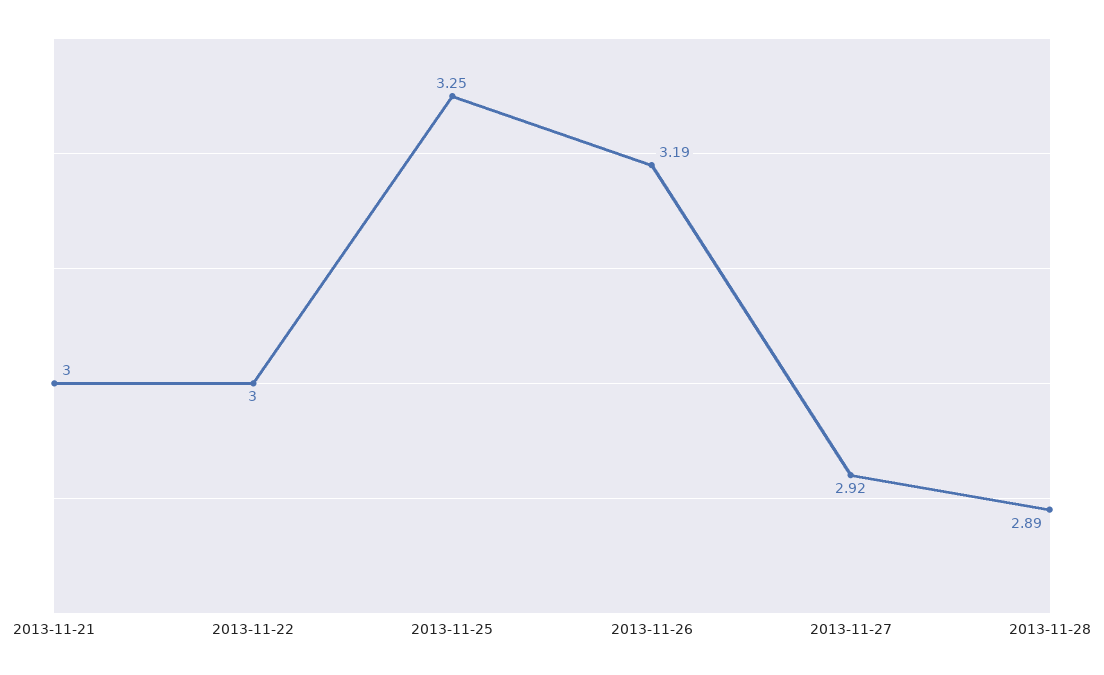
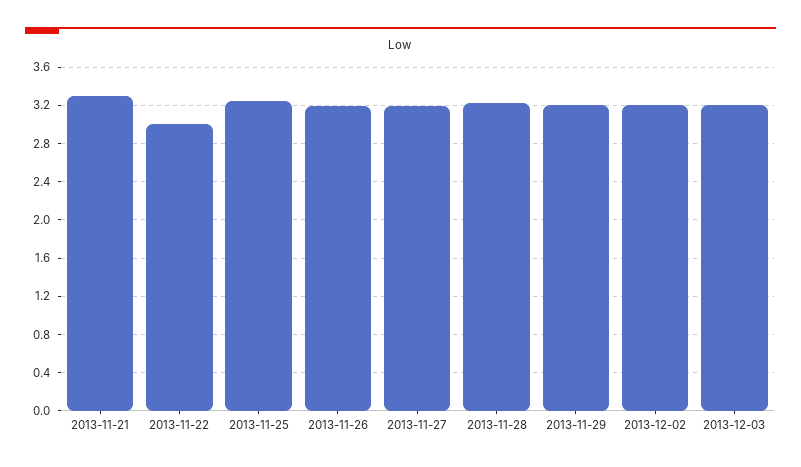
2013-11-21: 3 -> 3.3
2013-11-27: 2.92 -> 3.2
2013-11-28: 2.89 -> 3.2
2013-11-29: none -> 3.2
2013-12-02: none -> 3.2
2013-12-03: none -> 3.2

